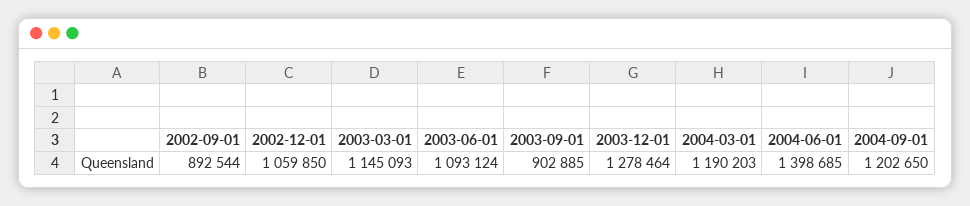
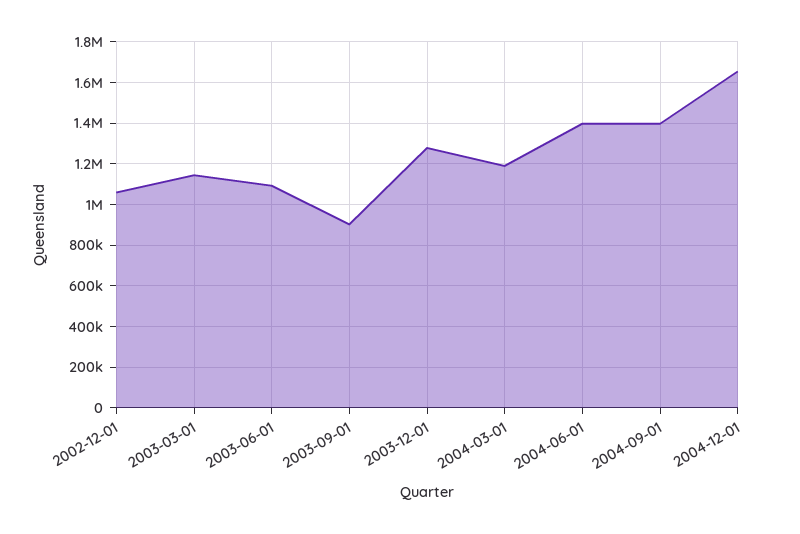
2002-09-01: 892544 -> none
2004-09-01: 1202650 -> 1400000
2004-12-01: none -> 1650000

